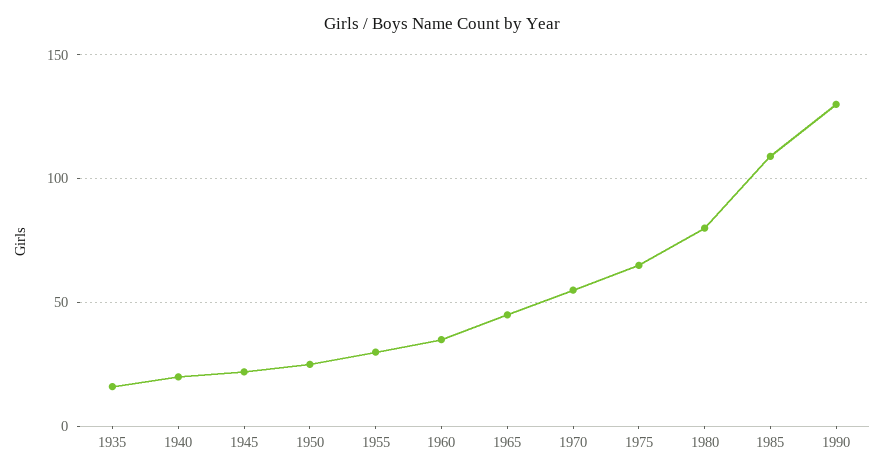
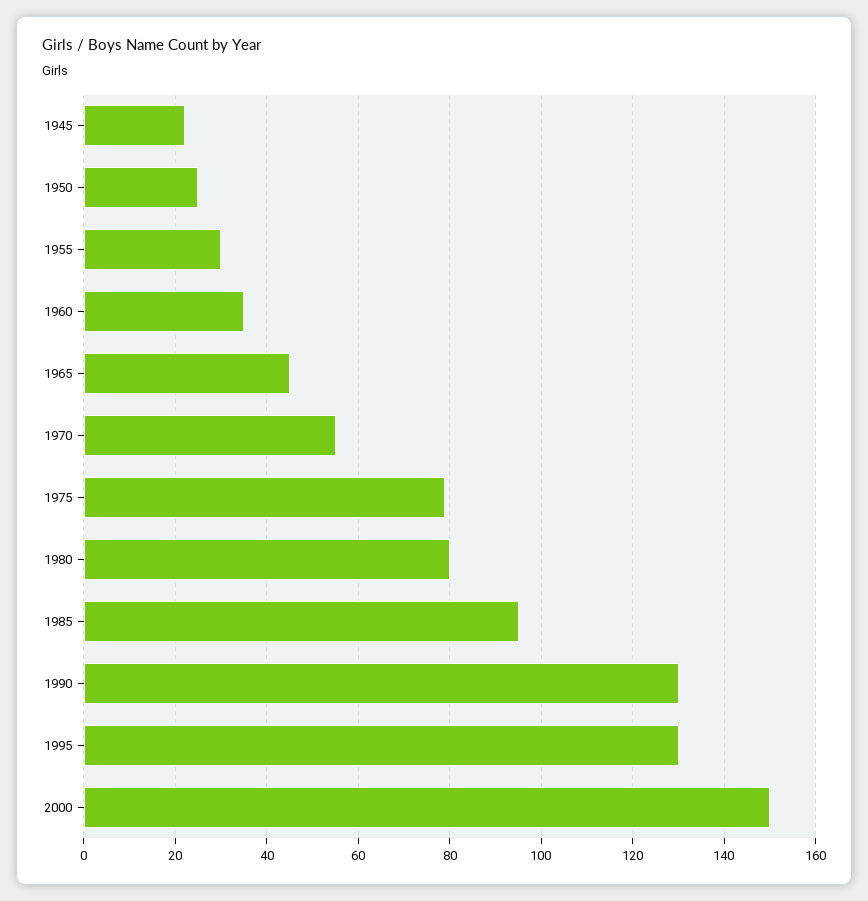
1935: 15 -> none
1940: 20 -> none
1975: 65 -> 80
1985: 110 -> 95
1995: none -> 130
2000: none -> 150

